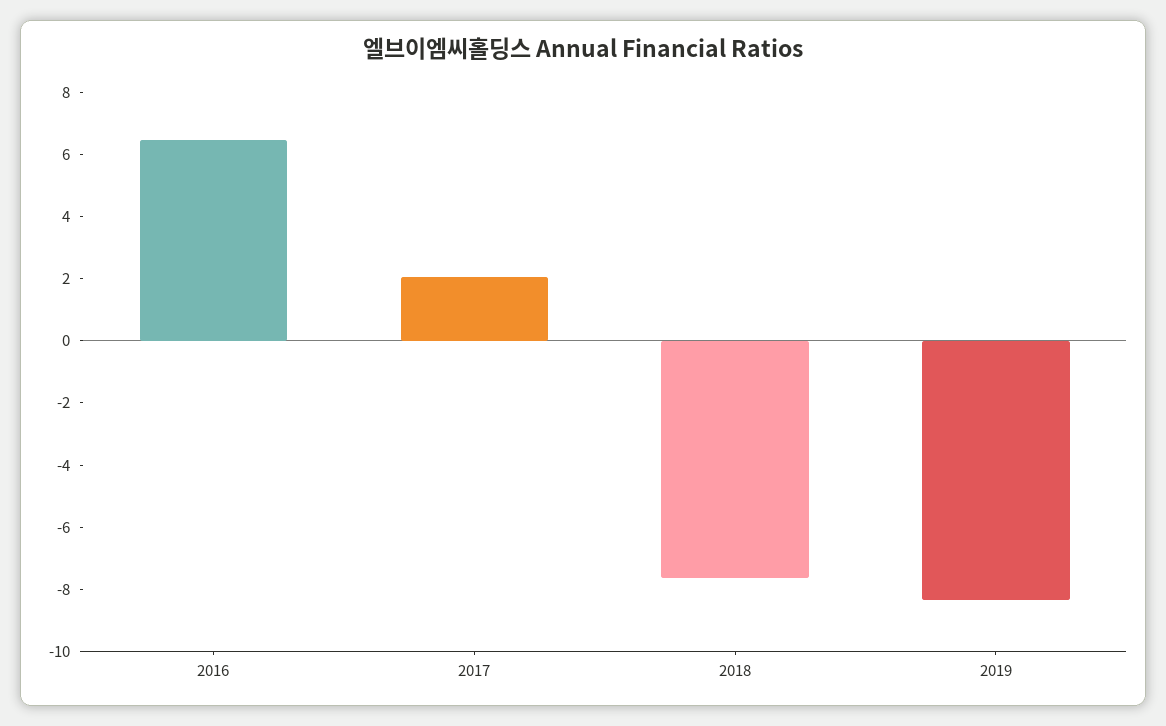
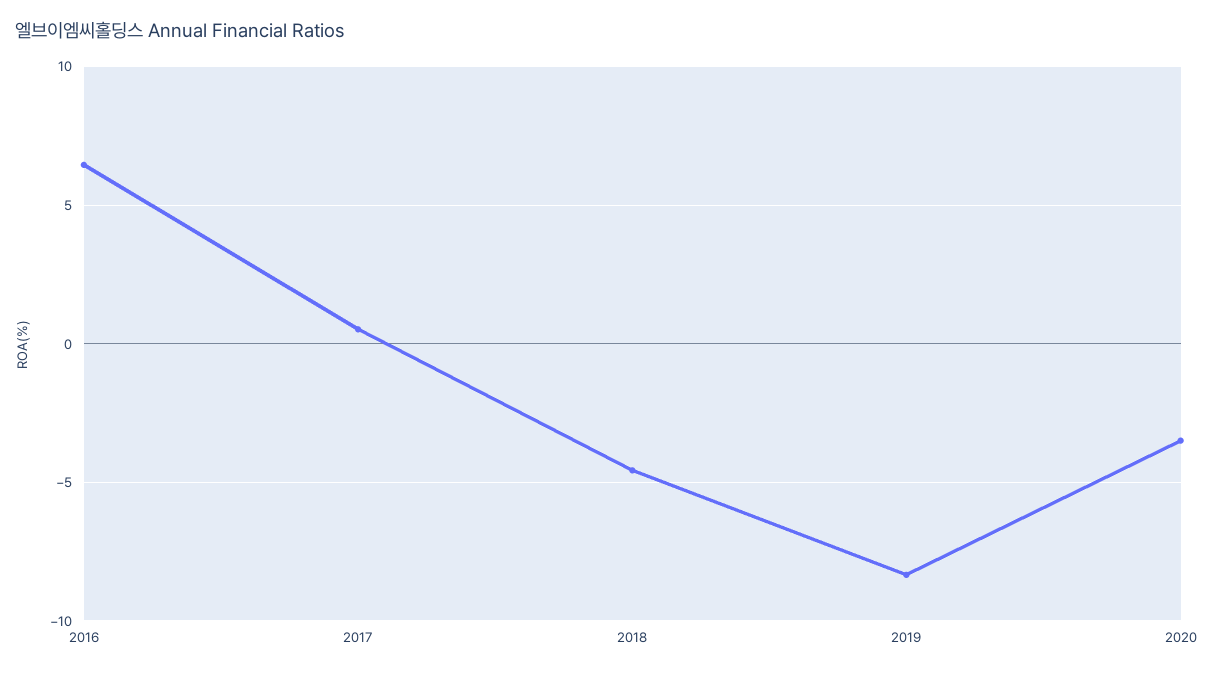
2017: 2 -> 0.5
2018: -7.5 -> -4.5
2020: none -> -3.5

